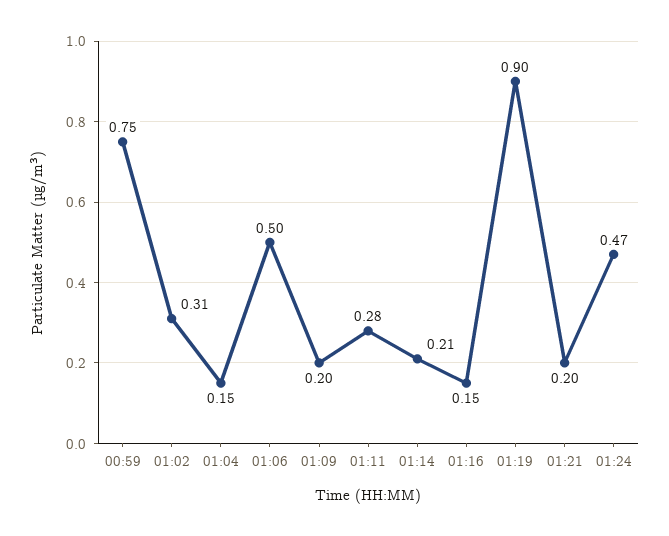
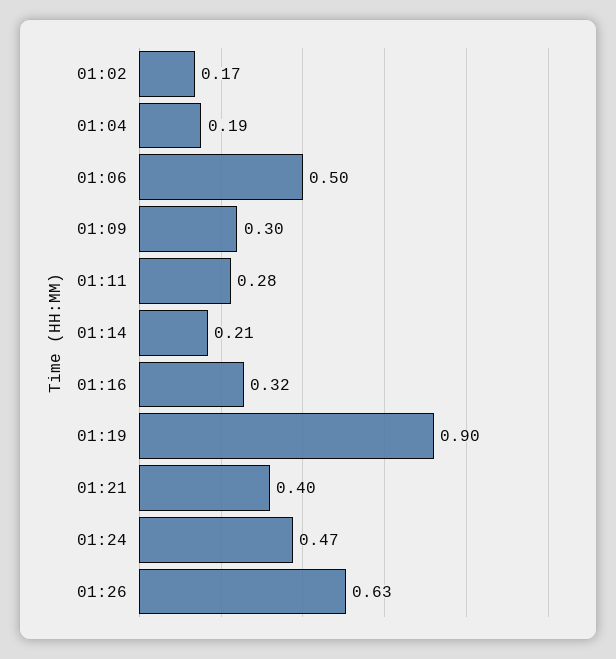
00:59: 0.75 -> none
01:02: 0.31 -> 0.17
01:04: 0.15 -> 0.19
01:09: 0.2 -> 0.3
01:16: 0.15 -> 0.32
01:21: 0.2 -> 0.4
01:26: none -> 0.63

